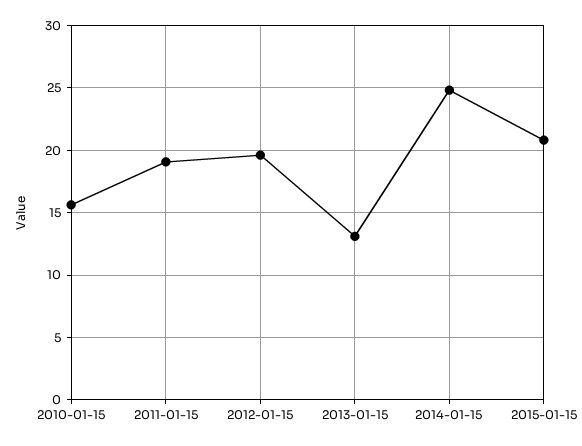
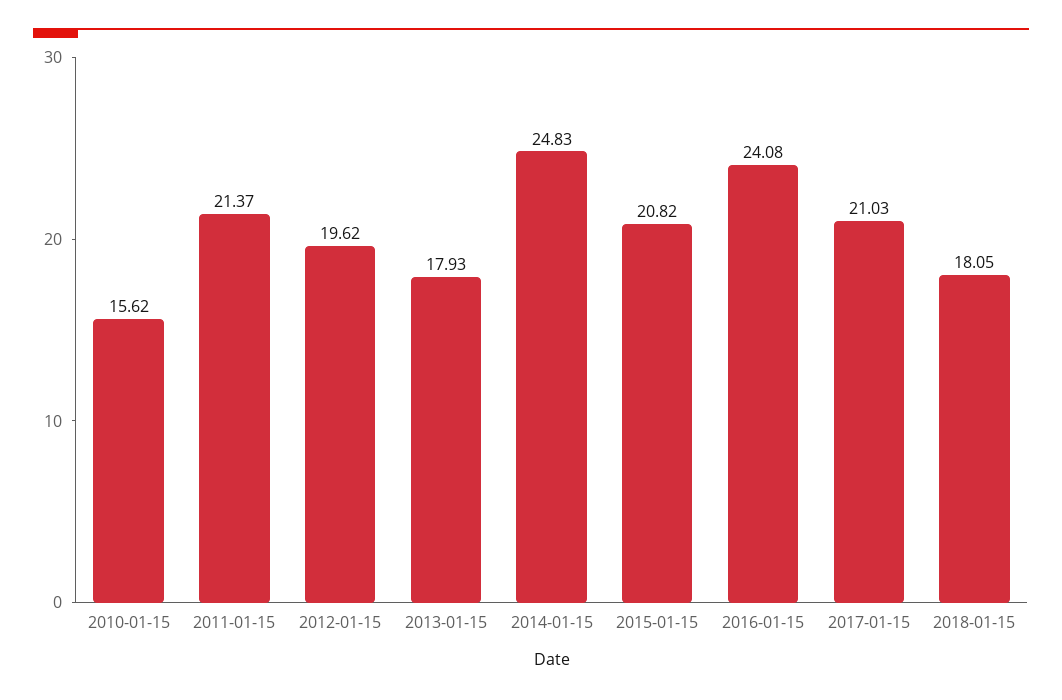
2011-01-15: 19 -> 21.37
2013-01-15: 13 -> 17.93
2016-01-15: none -> 24.08
2017-01-15: none -> 21.03
2018-01-15: none -> 18.05

